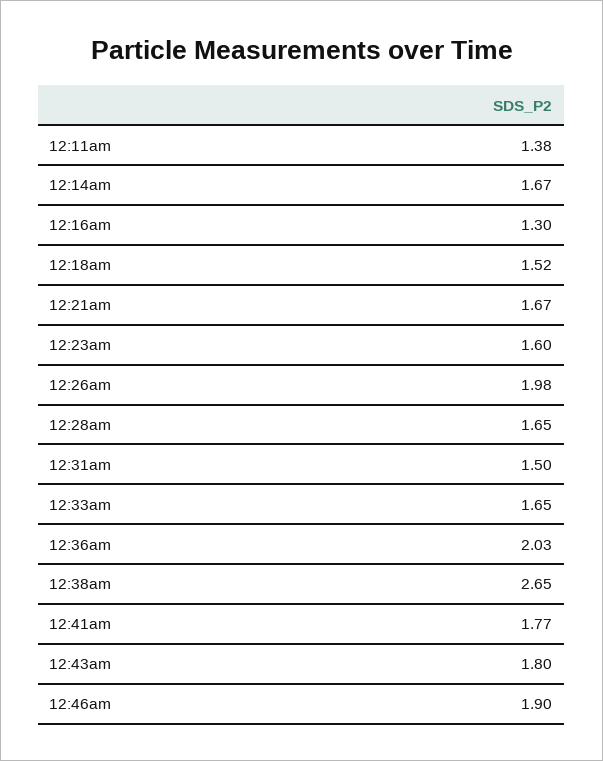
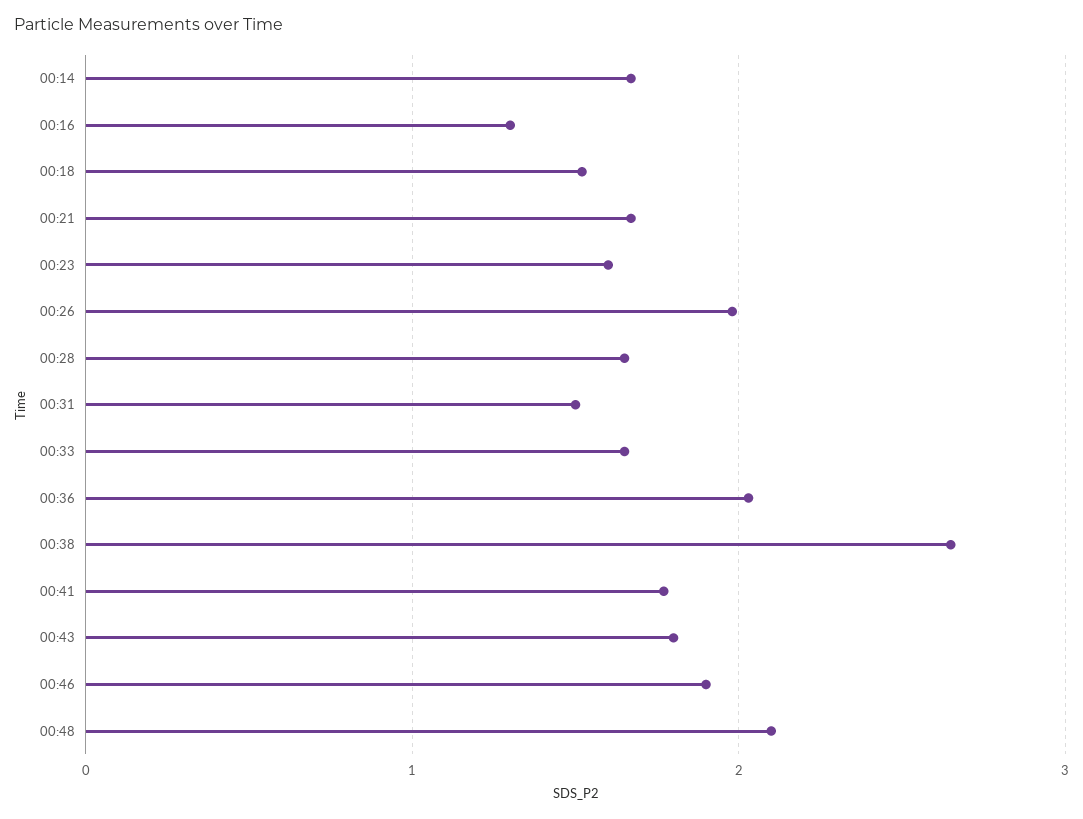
12:11am: 1.38 -> none
00:48: none -> 2.1

